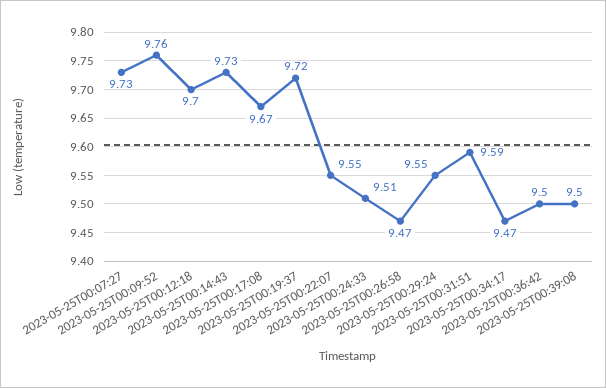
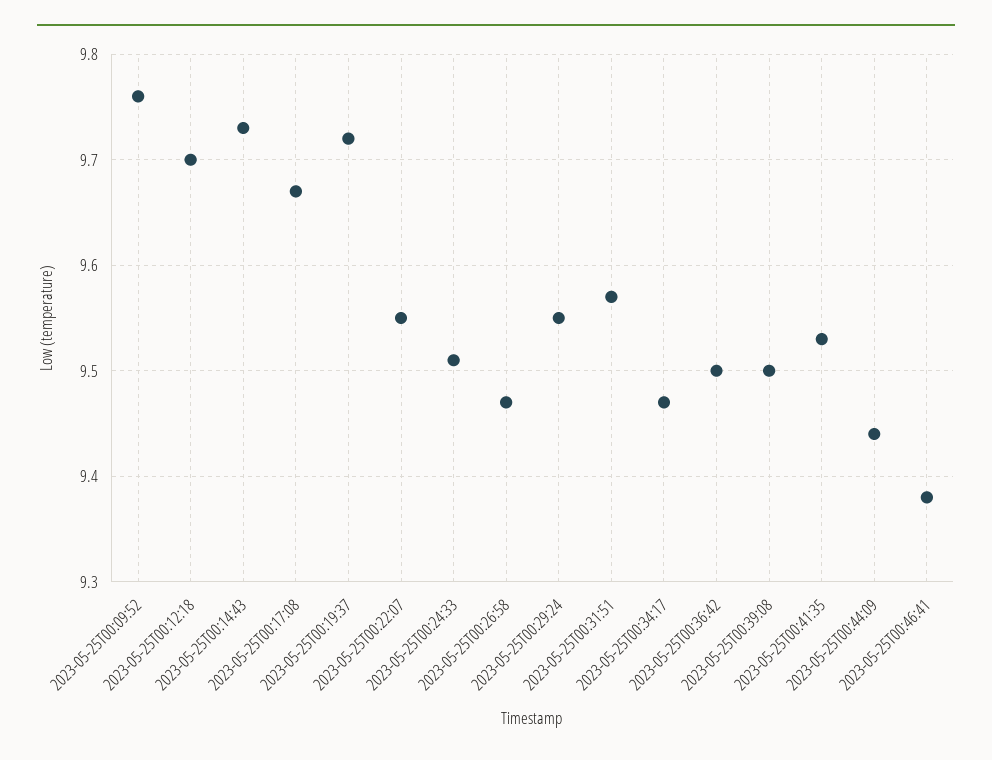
2023-05-25T00:07:27: 9.73 -> none
2023-05-25T00:31:51: 9.59 -> 9.57
2023-05-25T00:41:35: none -> 9.53
2023-05-25T00:44:09: none -> 9.44
2023-05-25T00:46:41: none -> 9.38

